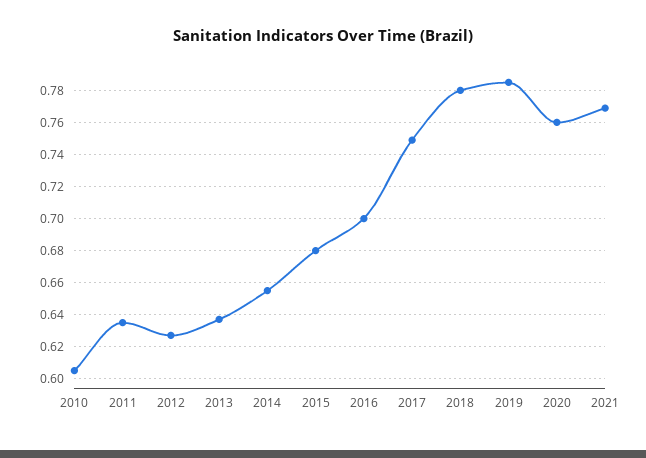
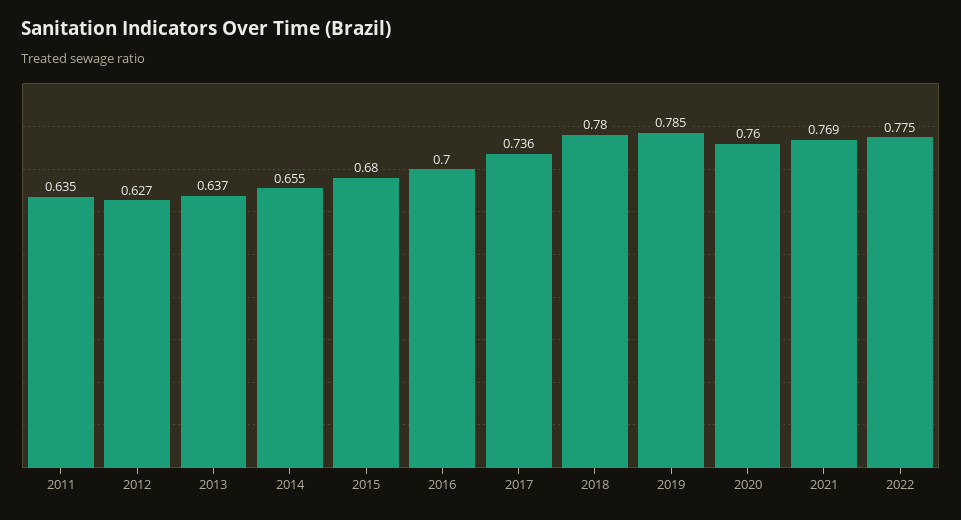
2010: 0.605 -> none
2017: 0.75 -> 0.736
2022: none -> 0.775

